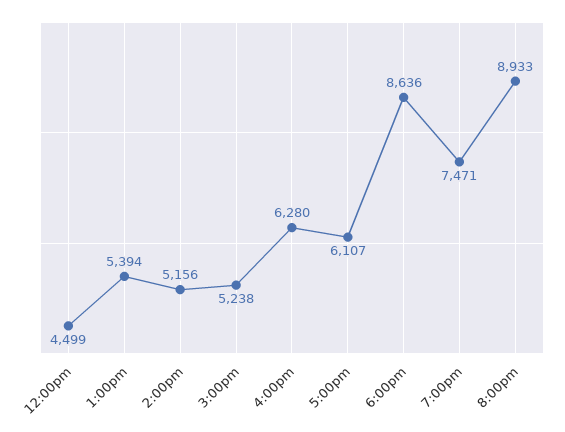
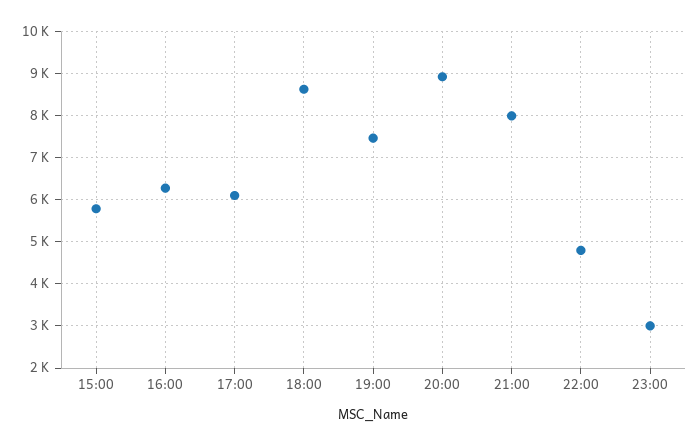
12:00pm: 4499 -> none
1:00pm: 5394 -> none
2:00pm: 5156 -> none
3:00pm: 5238 -> 5800
21:00: none -> 8000
22:00: none -> 4800
23:00: none -> 3000

